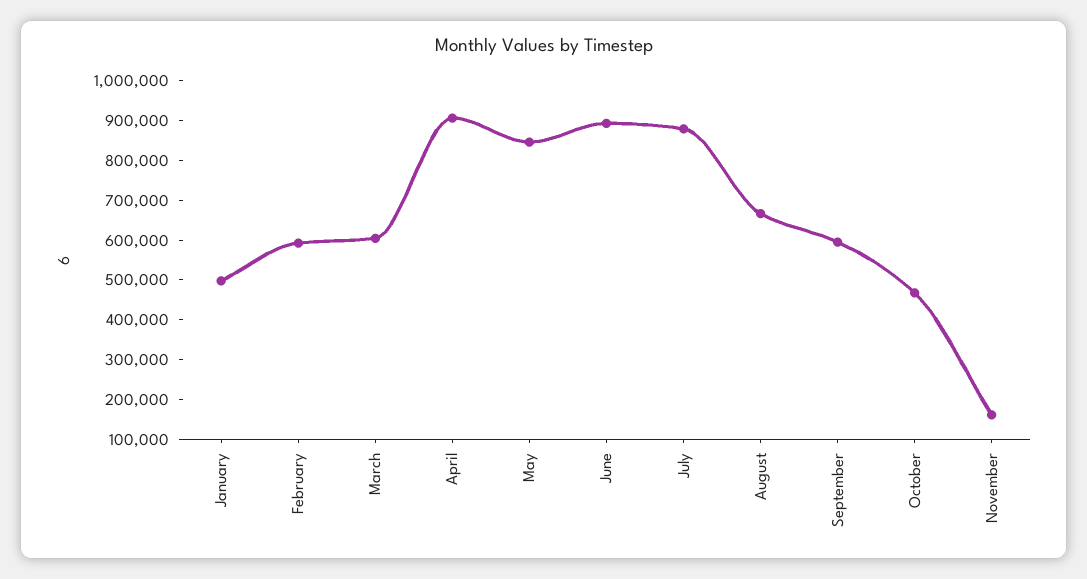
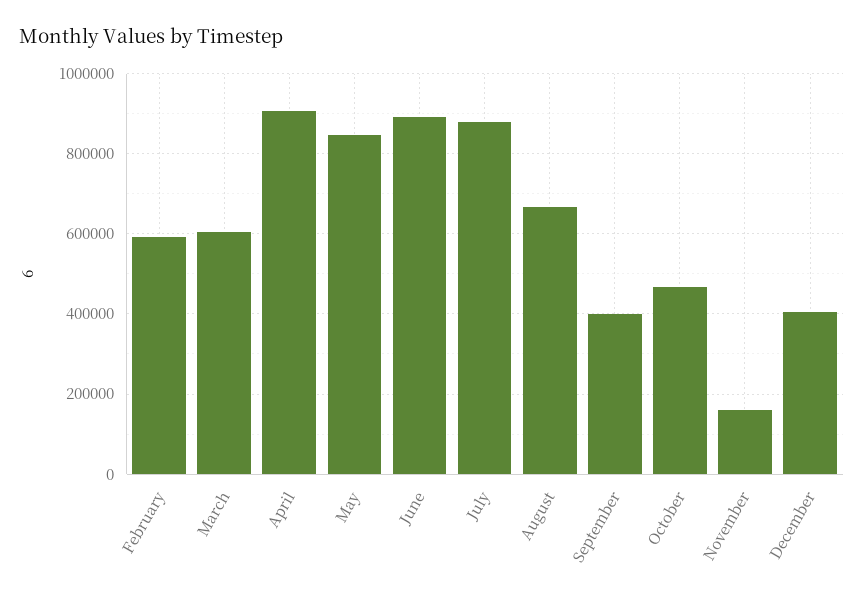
January: 500000 -> none
September: 600000 -> 400000
December: none -> 400000

